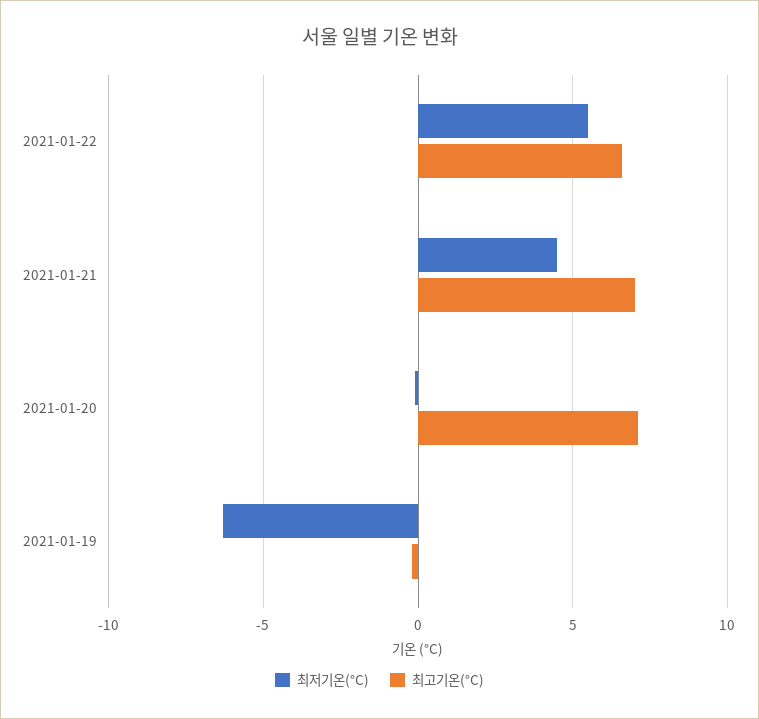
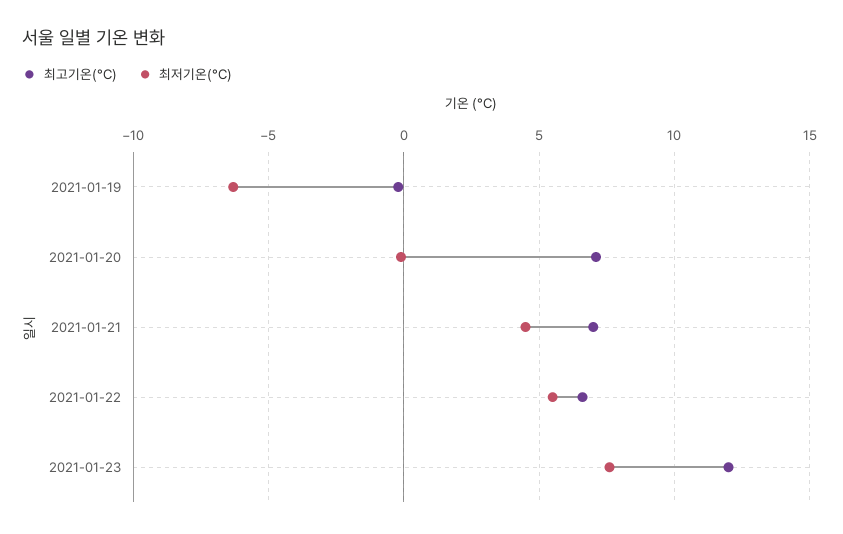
최고기온(°C), 2021-01-23: none -> 12
최저기온(°C), 2021-01-23: none -> 7.5

